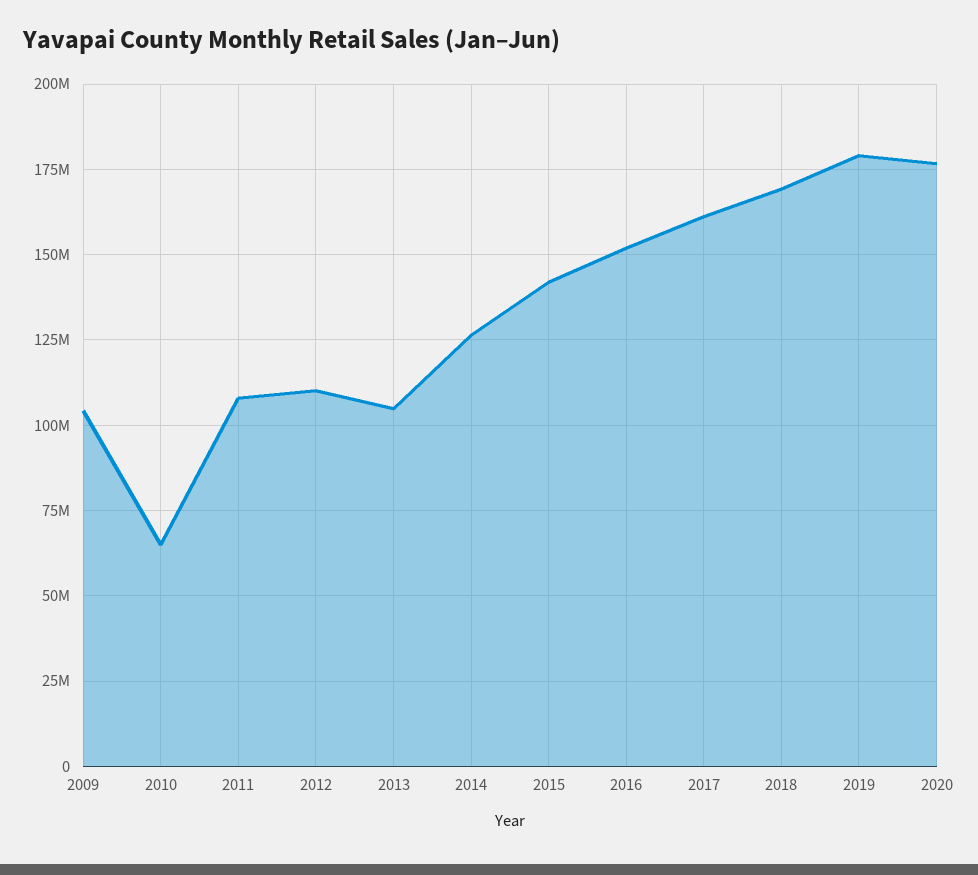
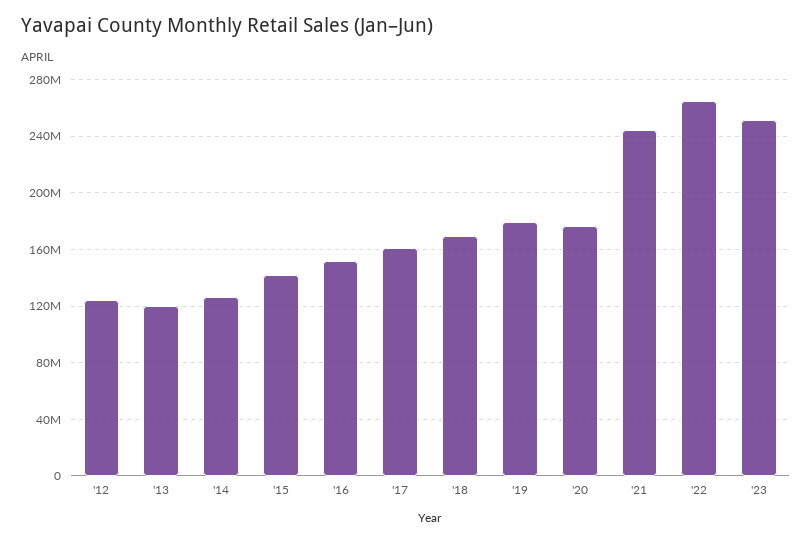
2009: 105000000 -> none
2010: 65000000 -> none
2011: 107500000 -> none
2012: 110000000 -> 125000000
2013: 105000000 -> 120000000
'21: none -> 245000000
'22: none -> 265000000
'23: none -> 250000000

